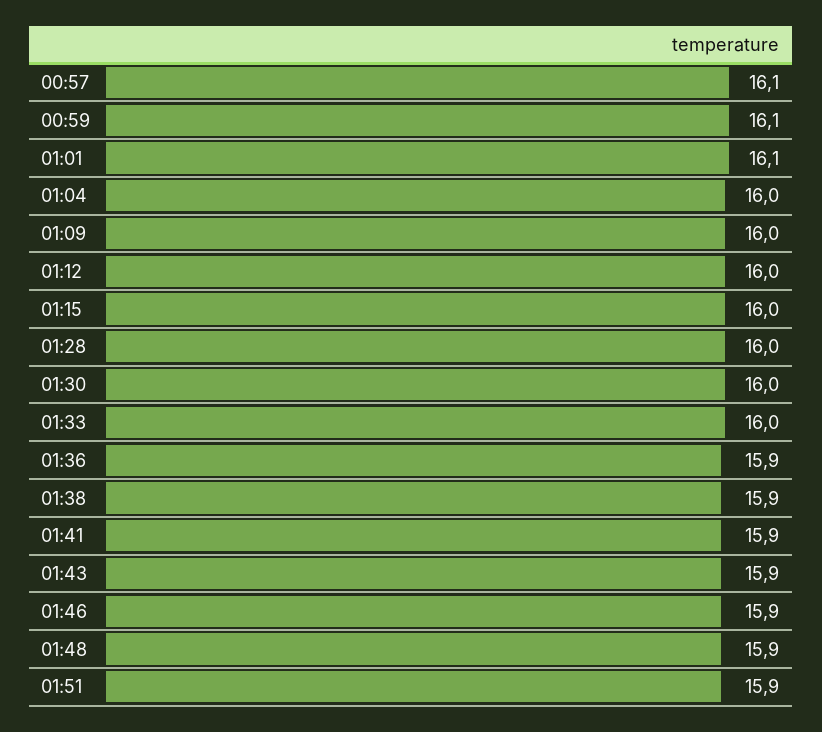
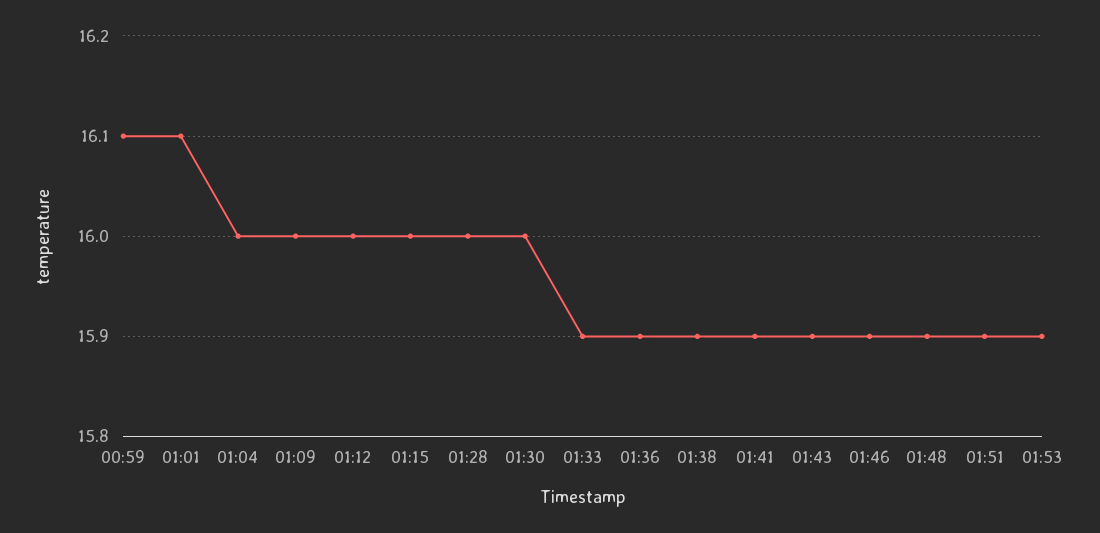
00:57: 16.1 -> none
01:33: 16 -> 15.9
01:53: none -> 15.9

